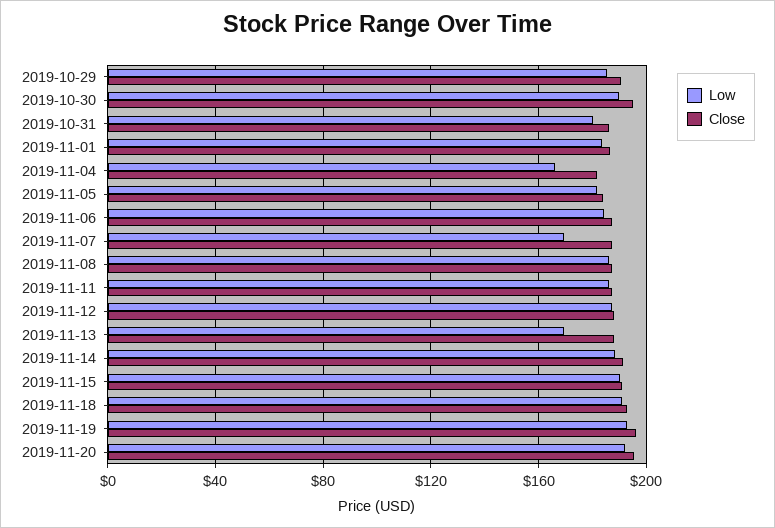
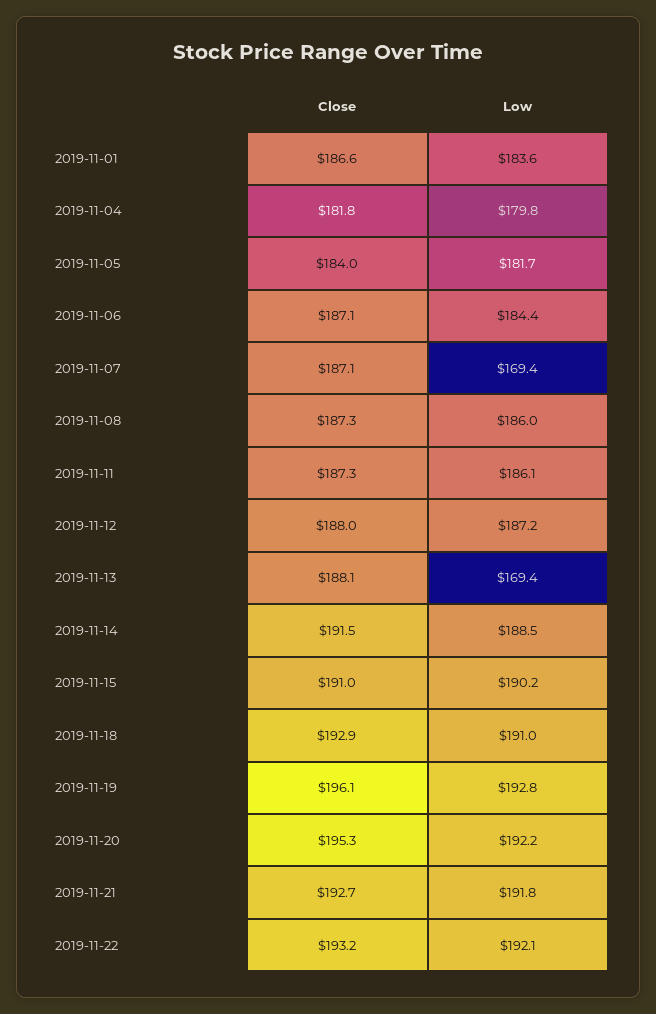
Low, 2019-10-29: 185 -> none
Close, 2019-10-29: 190 -> none
Low, 2019-10-30: 190 -> none
Close, 2019-10-30: 195 -> none
Low, 2019-10-31: 180 -> none
Close, 2019-10-31: 185 -> none
Low, 2019-11-04: 165 -> 179.8
Close, 2019-11-21: none -> 192.7
Low, 2019-11-21: none -> 191.8
Close, 2019-11-22: none -> 193.2
Low, 2019-11-22: none -> 192.1

